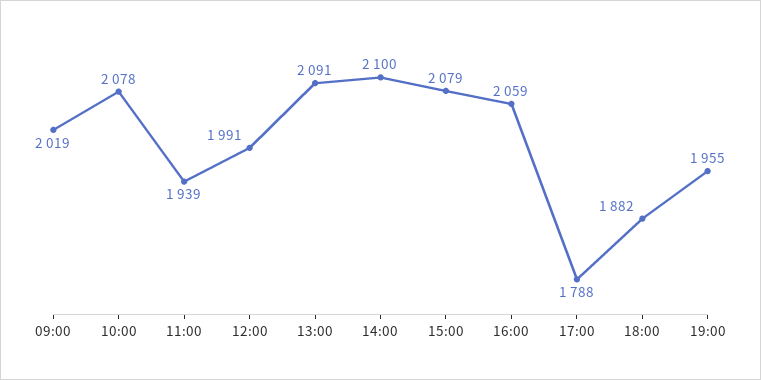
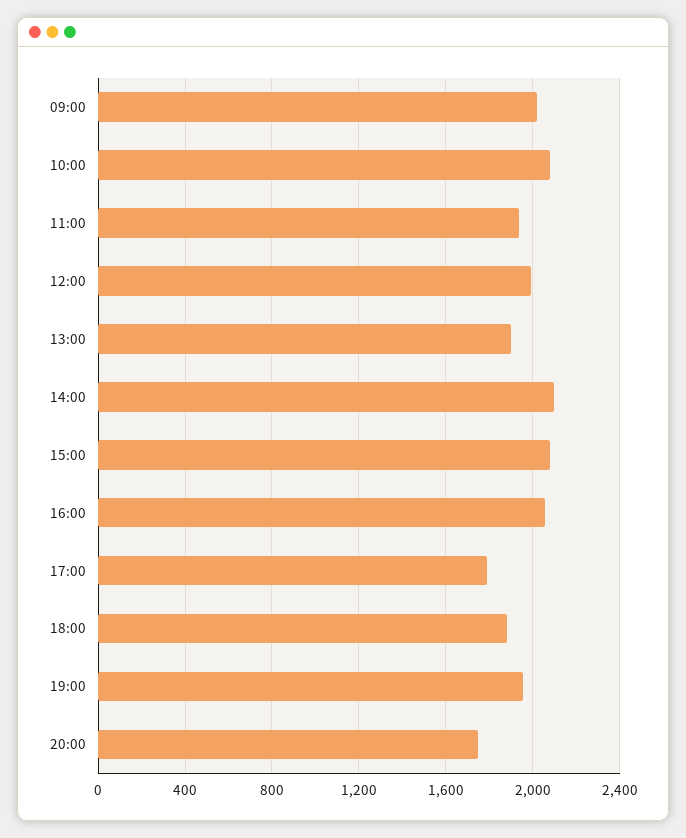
13:00: 2091 -> 1900
20:00: none -> 1750

